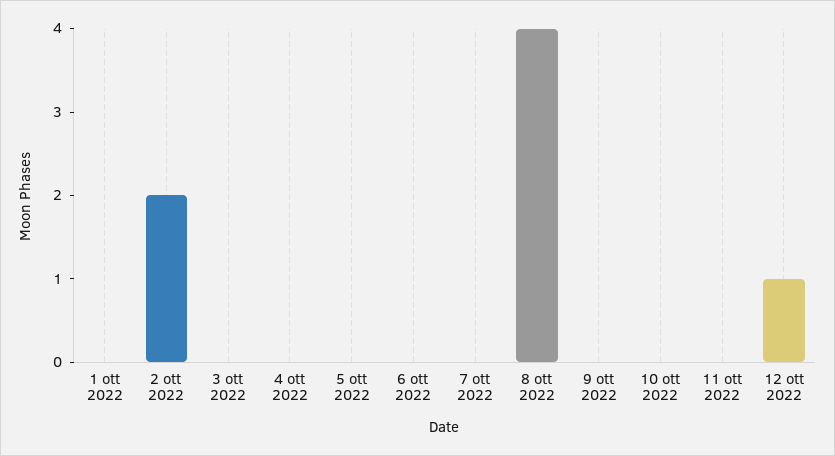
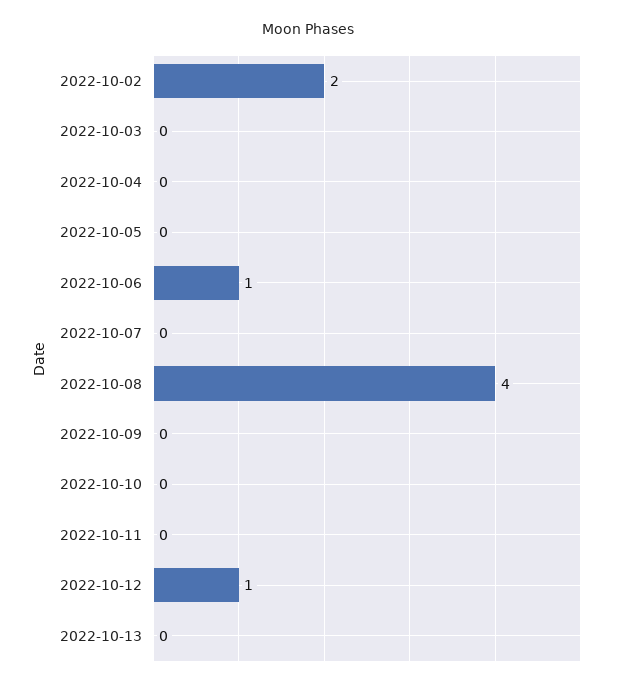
1 ott 2022: 0 -> none
6 ott 2022: 0 -> 1
2022-10-13: none -> 0

